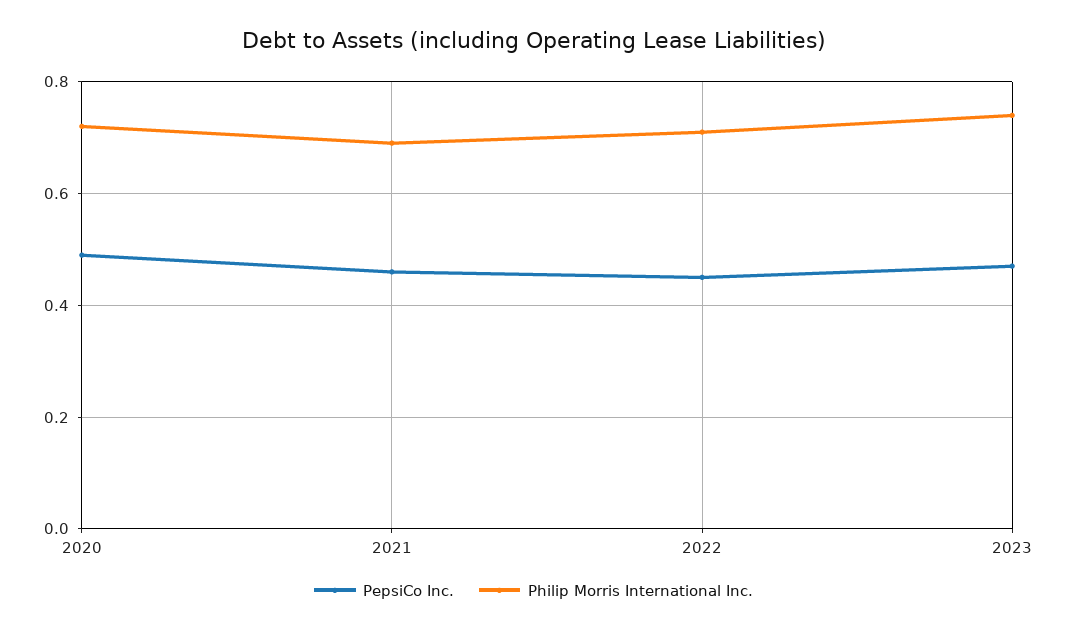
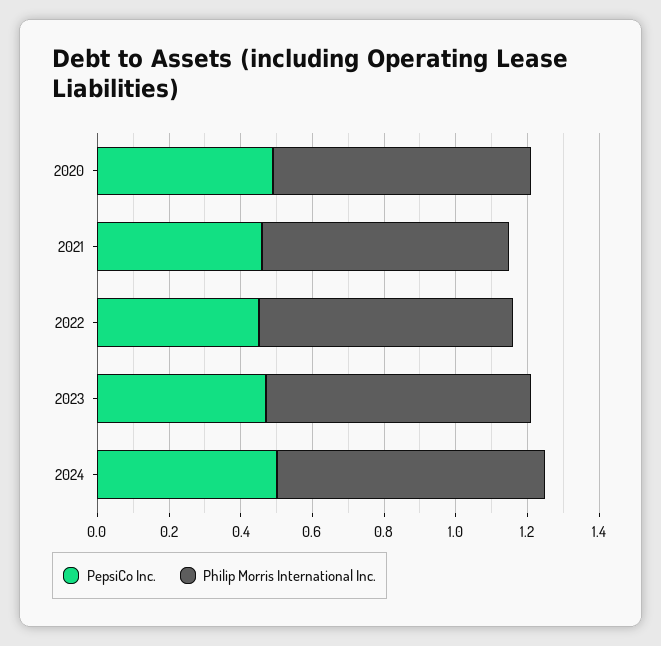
PepsiCo Inc., 2024: none -> 0.5
Philip Morris International Inc., 2024: none -> 0.75

